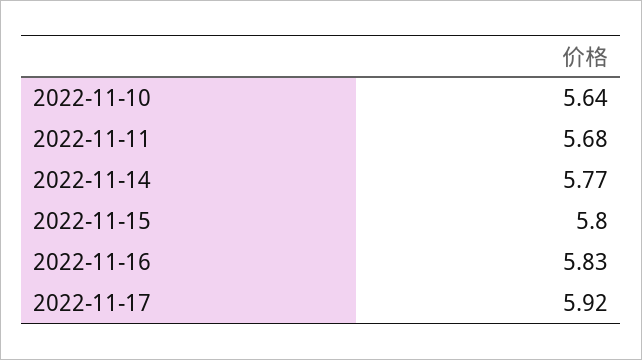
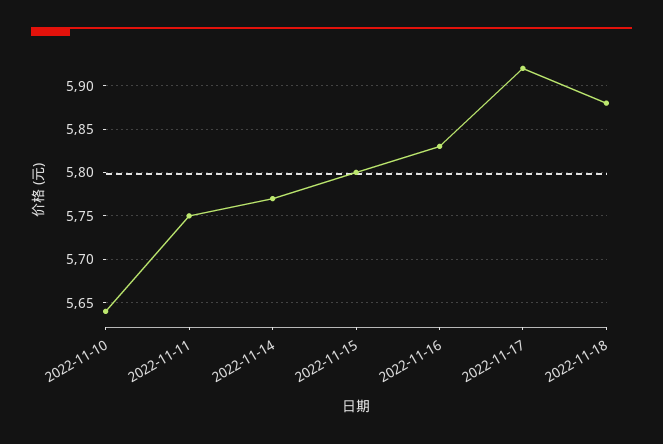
2022-11-11: 5.68 -> 5.75
2022-11-18: none -> 5.88

